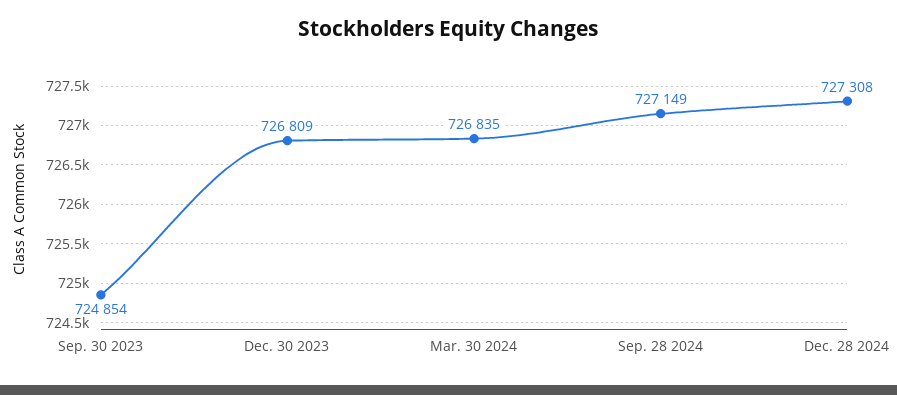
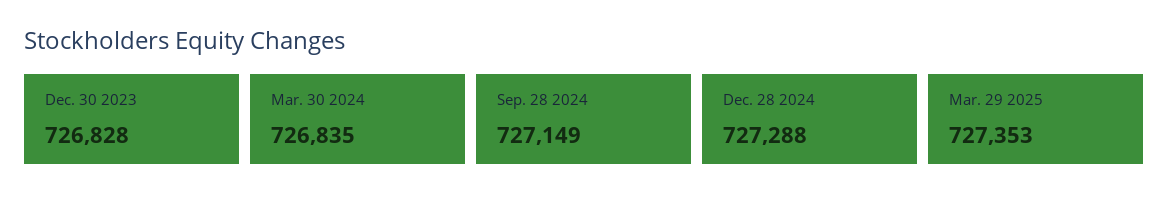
Sep. 30 2023: 724854 -> none
Dec. 30 2023: 726809 -> 726828
Dec. 28 2024: 727308 -> 727288
Mar. 29 2025: none -> 727353

